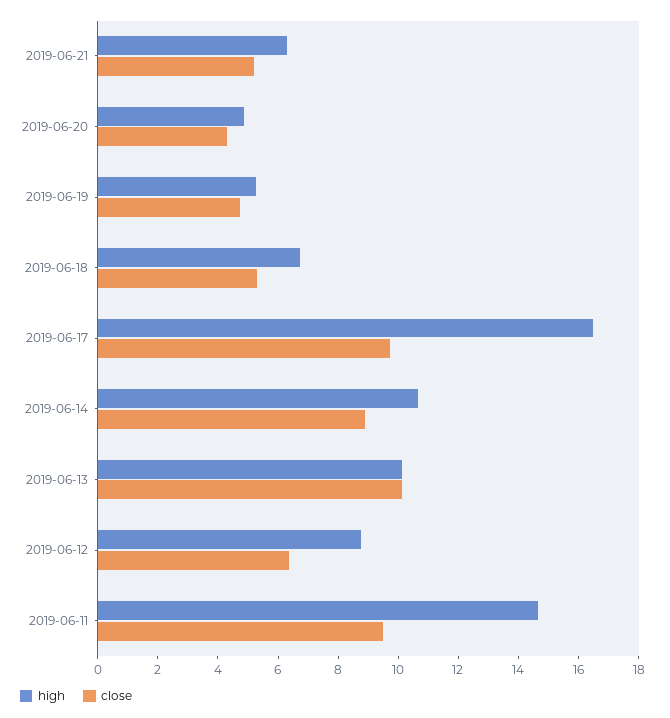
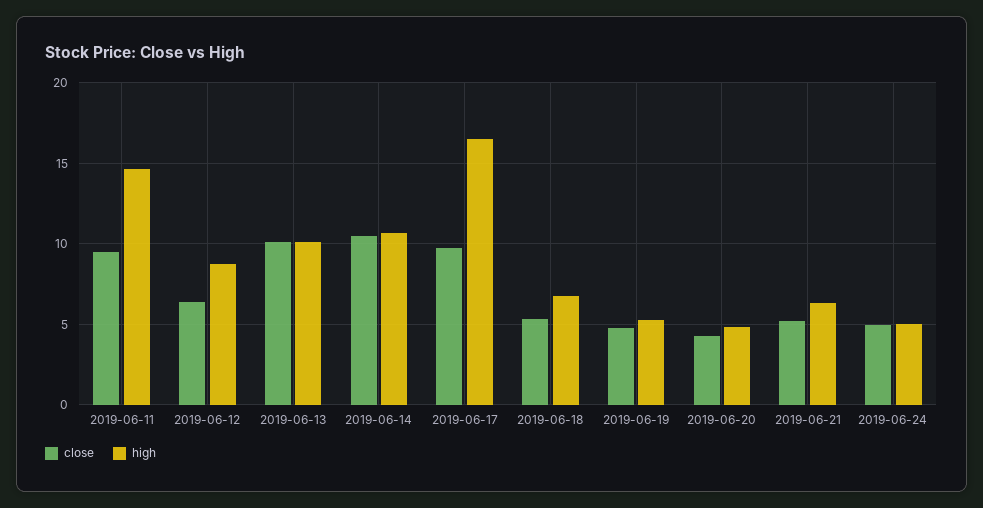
close, 2019-06-14: 9 -> 10.5
close, 2019-06-24: none -> 5
high, 2019-06-24: none -> 5

